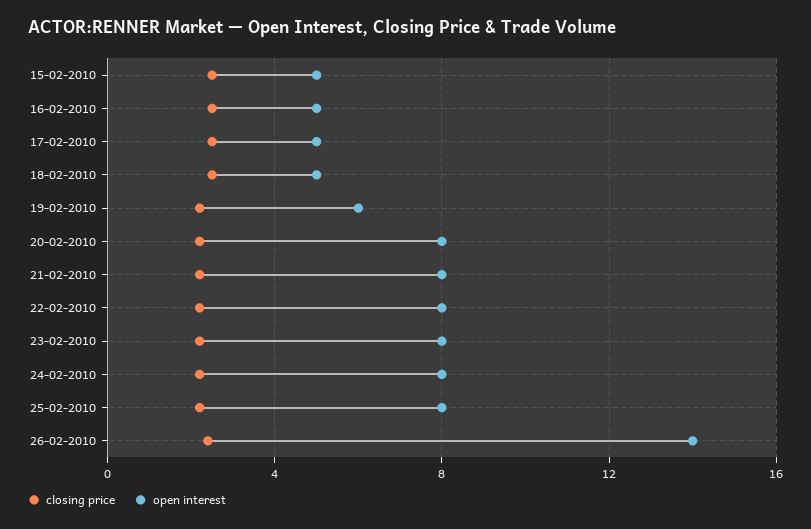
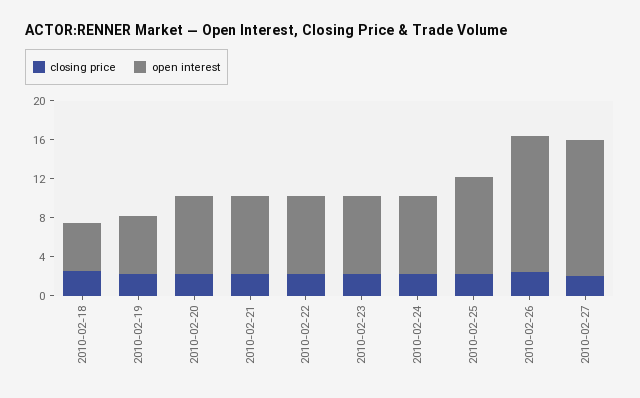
closing price, 15-02-2010: 2.5 -> none
open interest, 15-02-2010: 5 -> none
closing price, 16-02-2010: 2.5 -> none
open interest, 16-02-2010: 5 -> none
closing price, 17-02-2010: 2.5 -> none
open interest, 17-02-2010: 5 -> none
open interest, 25-02-2010: 8 -> 10
closing price, 2010-02-27: none -> 2
open interest, 2010-02-27: none -> 14

